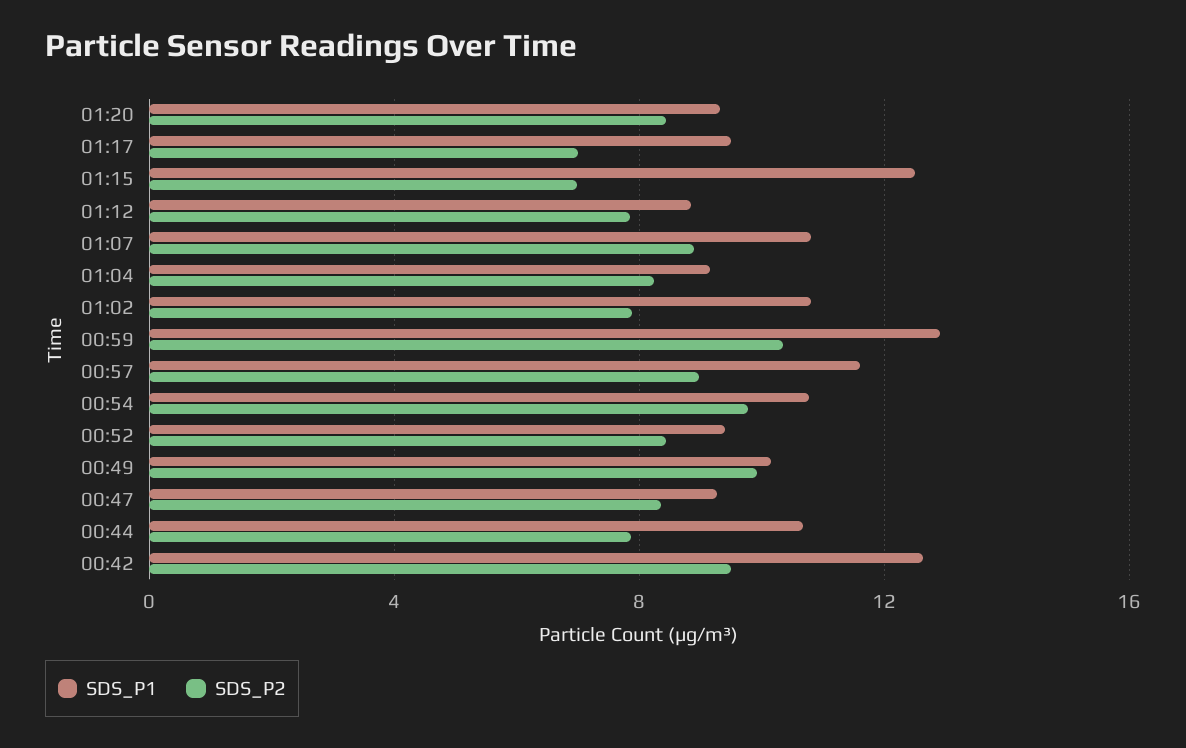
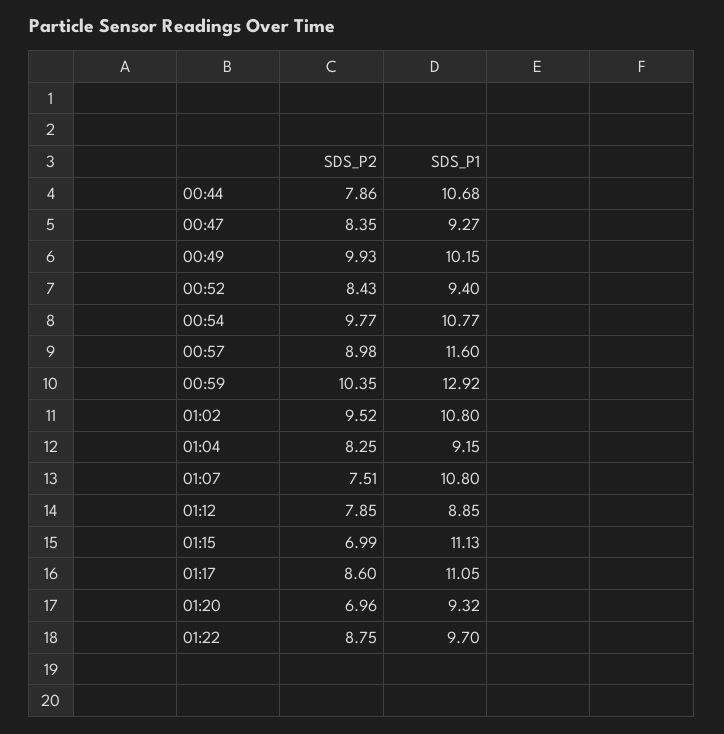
SDS_P2, 01:20: 8.5 -> 6.96
SDS_P1, 01:17: 9.5 -> 11.05
SDS_P2, 01:17: 7 -> 8.6
SDS_P1, 01:15: 12.5 -> 11.13
SDS_P2, 01:07: 9 -> 7.51
SDS_P2, 01:02: 8 -> 9.52
SDS_P1, 00:42: 12.5 -> none
SDS_P2, 00:42: 9.5 -> none
SDS_P2, 01:22: none -> 8.75
SDS_P1, 01:22: none -> 9.7

